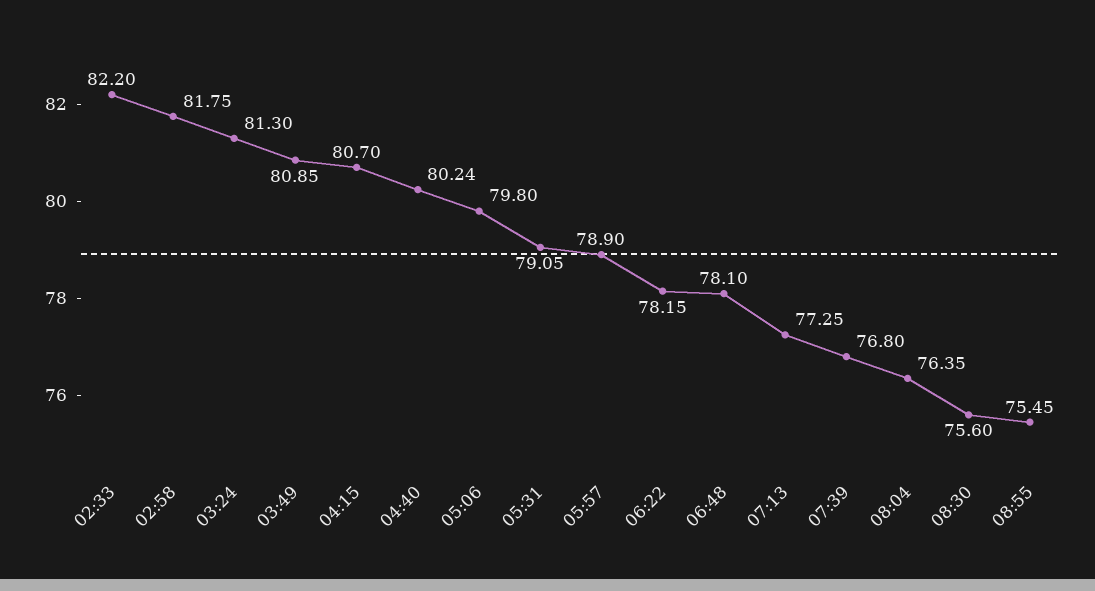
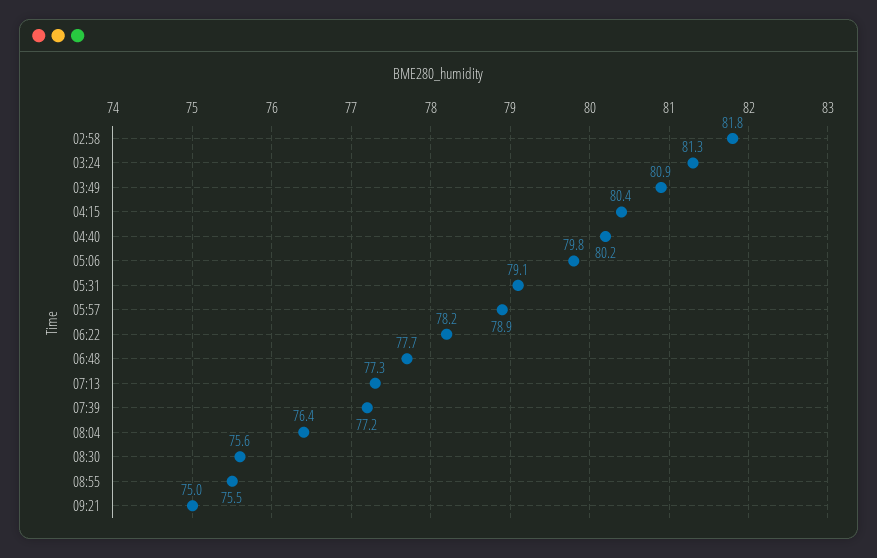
02:33: 82.2 -> none
04:15: 80.7 -> 80.4
06:48: 78.1 -> 77.7
07:39: 76.8 -> 77.2
09:21: none -> 75

